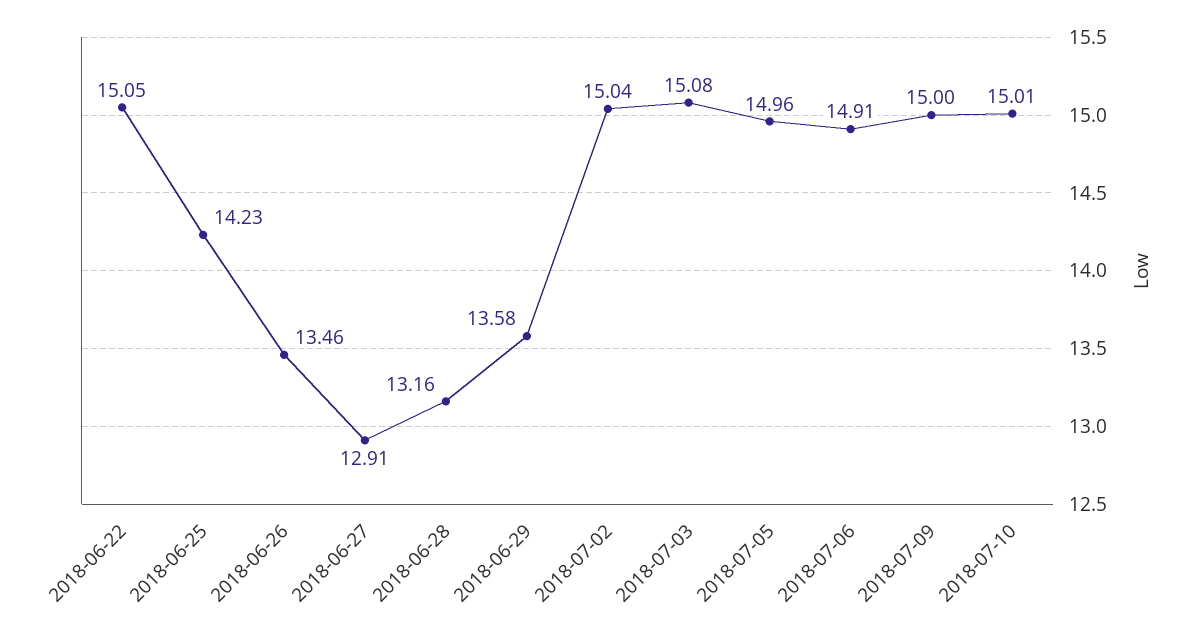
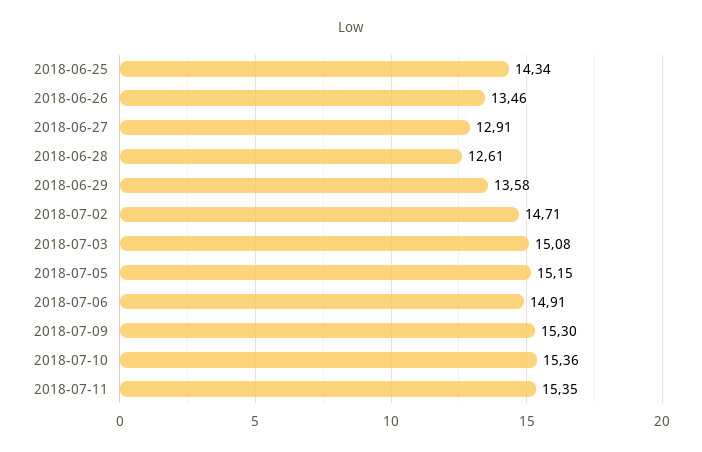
2018-06-22: 15.05 -> none
2018-06-25: 14.23 -> 14.34
2018-06-28: 13.16 -> 12.61
2018-07-02: 15.04 -> 14.71
2018-07-05: 14.96 -> 15.15
2018-07-09: 15 -> 15.3
2018-07-10: 15.01 -> 15.36
2018-07-11: none -> 15.35

